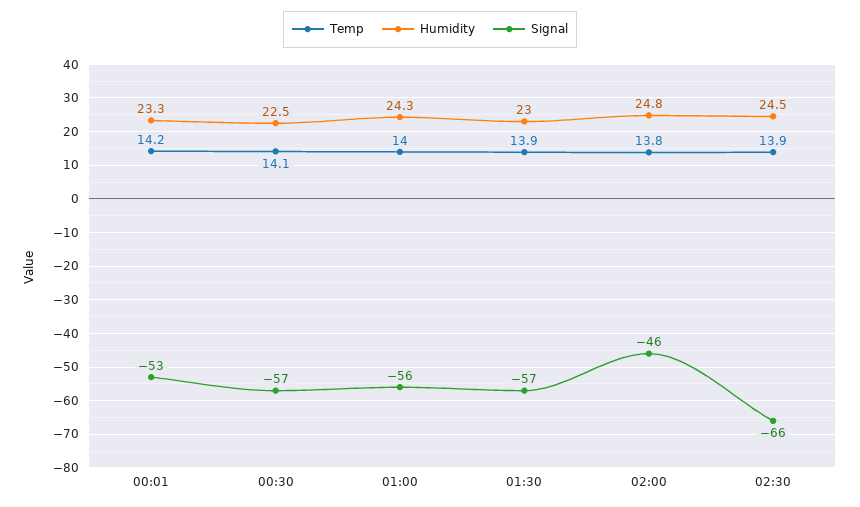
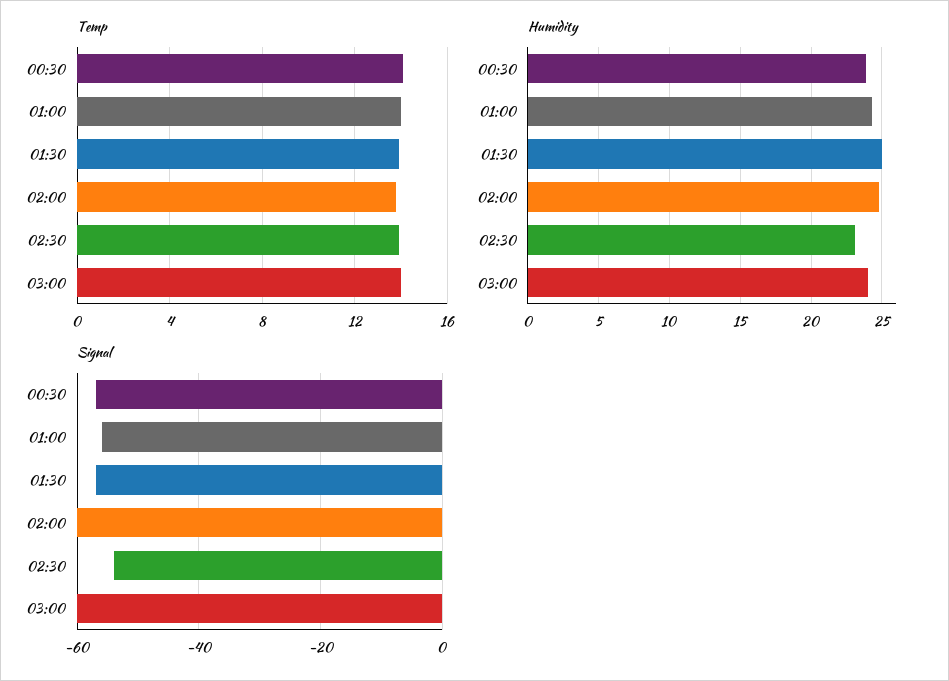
Temp, 00:01: 14.2 -> none
Humidity, 00:01: 23.3 -> none
Signal, 00:01: -53 -> none
Humidity, 00:30: 22.5 -> 24
Humidity, 01:30: 23 -> 25
Signal, 02:00: -46 -> -60
Humidity, 02:30: 24.5 -> 23
Signal, 02:30: -66 -> -55
Temp, 03:00: none -> 14
Humidity, 03:00: none -> 24
Signal, 03:00: none -> -60

